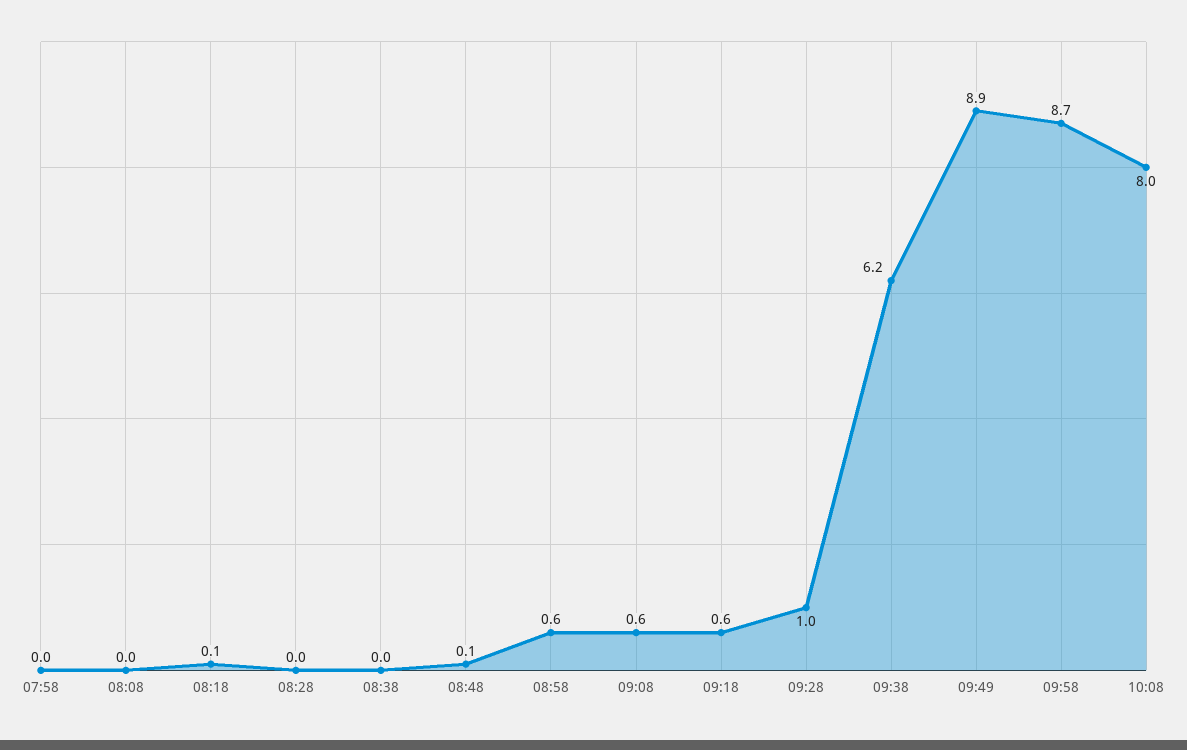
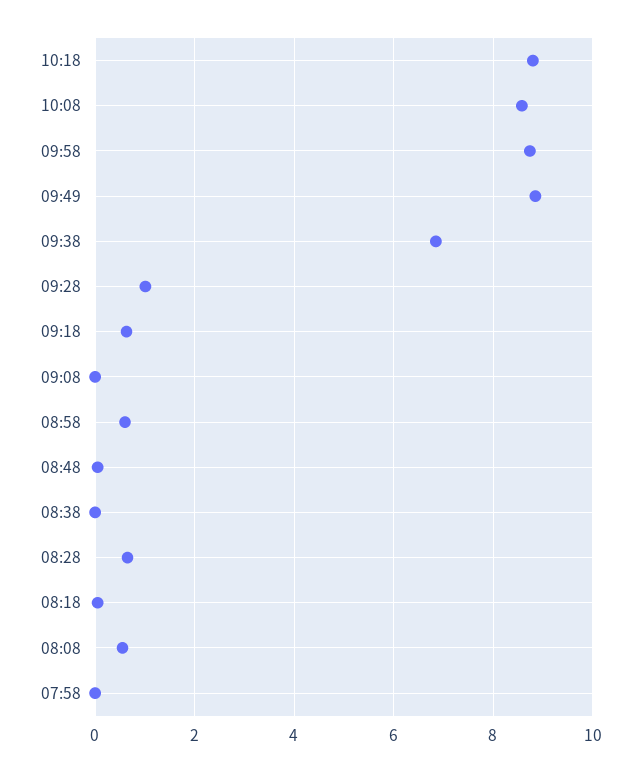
08:08: 0 -> 0.6
08:28: 0 -> 0.6
09:08: 0.6 -> 0
09:38: 6.2 -> 6.8
10:08: 8 -> 8.6
10:18: none -> 8.8

